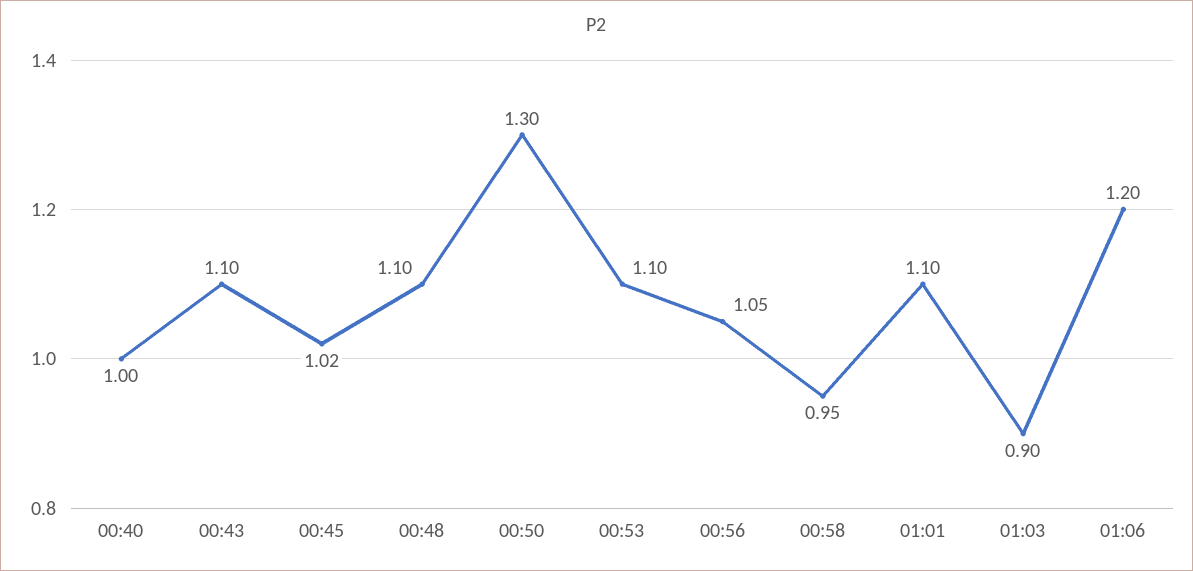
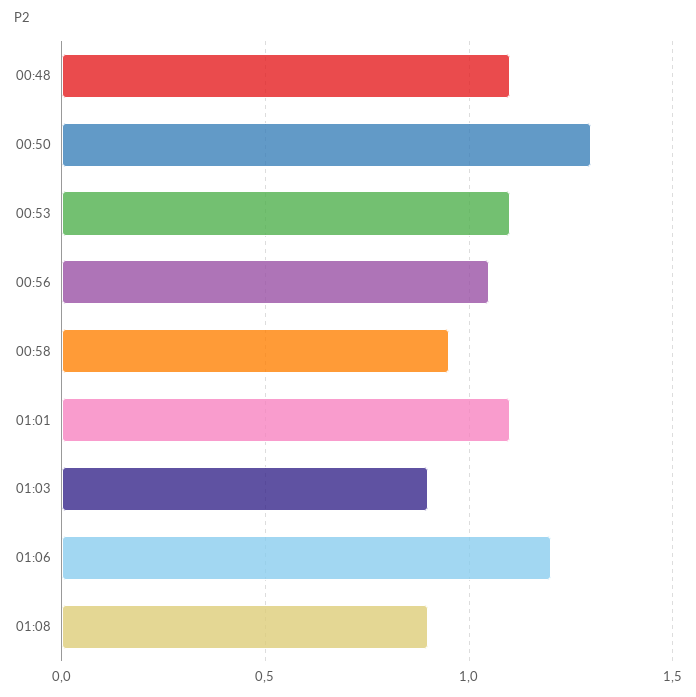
00:40: 1 -> none
00:43: 1.1 -> none
00:45: 1.02 -> none
01:08: none -> 0.9

